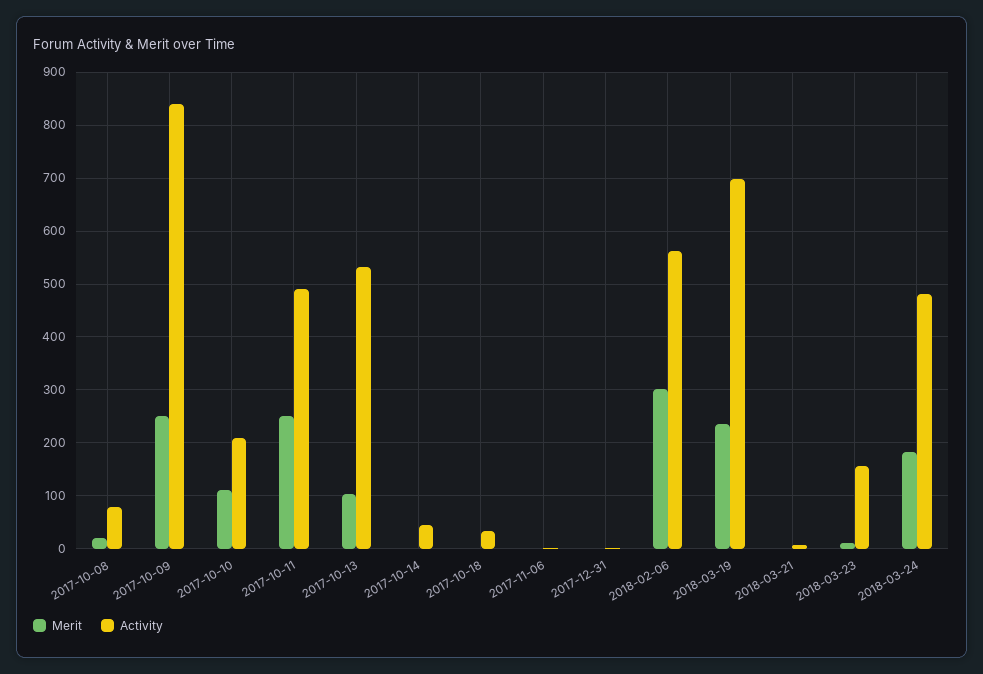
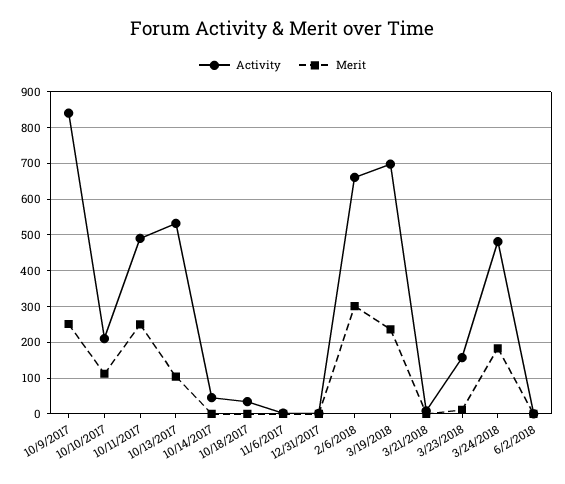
Merit, 2017-10-08: 20 -> none
Activity, 2017-10-08: 80 -> none
Activity, 2018-02-06: 560 -> 660
Activity, 6/2/2018: none -> 0
Merit, 6/2/2018: none -> 0

